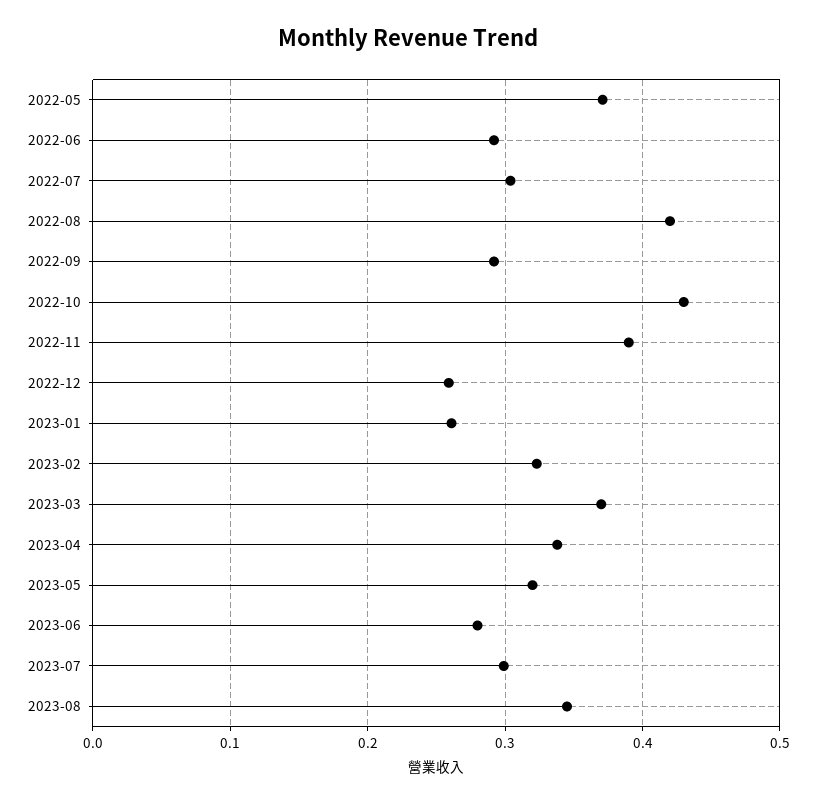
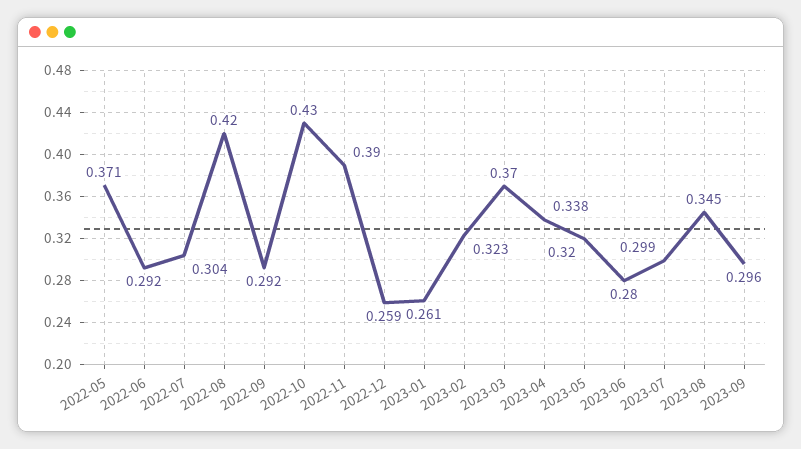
2023-09: none -> 0.296

